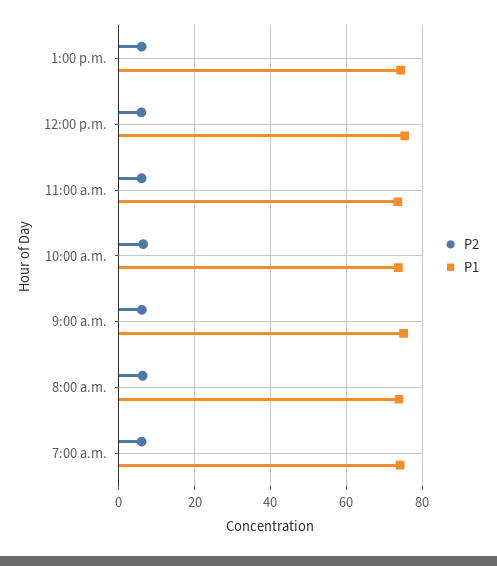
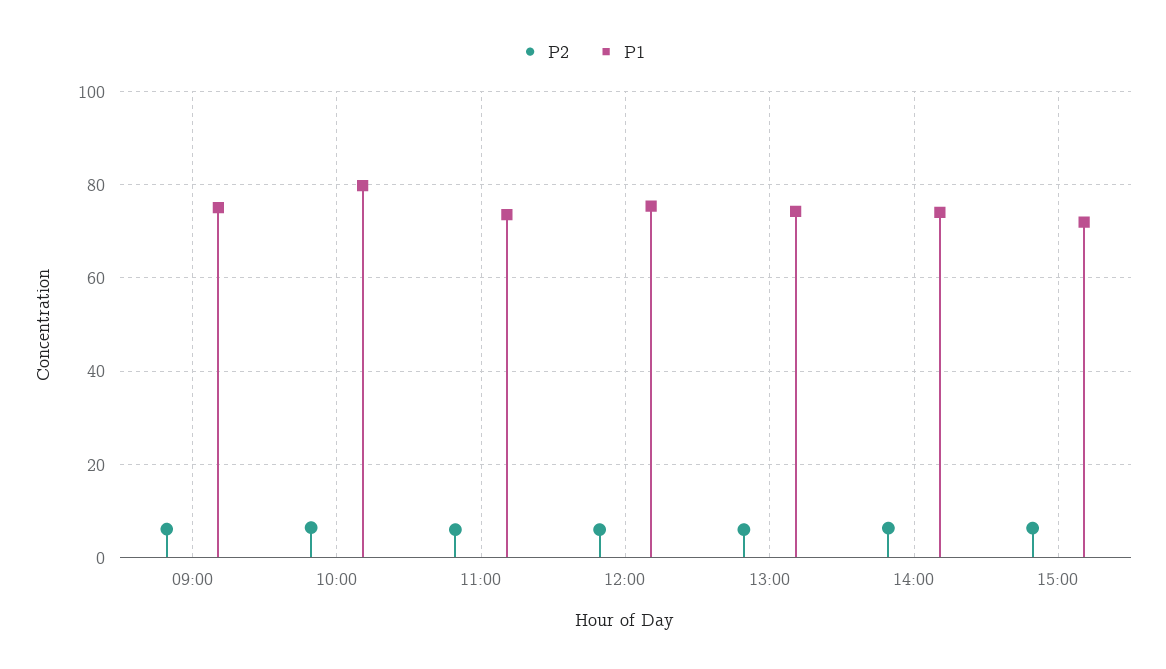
P1, 10:00 a.m.: 74 -> 80
P2, 8:00 a.m.: 6 -> none
P1, 8:00 a.m.: 74 -> none
P2, 7:00 a.m.: 6 -> none
P1, 7:00 a.m.: 74 -> none
P2, 14:00: none -> 6
P1, 14:00: none -> 74
P2, 15:00: none -> 6
P1, 15:00: none -> 72

